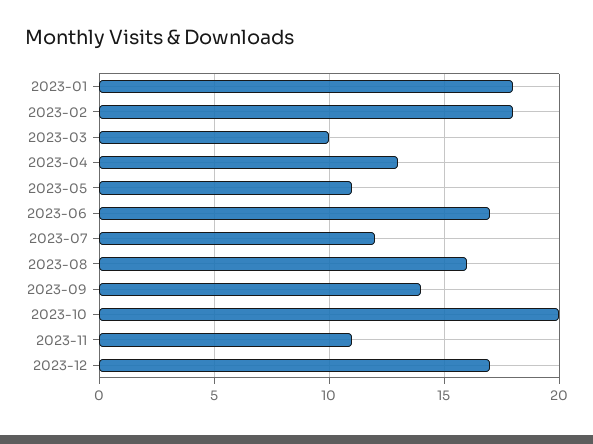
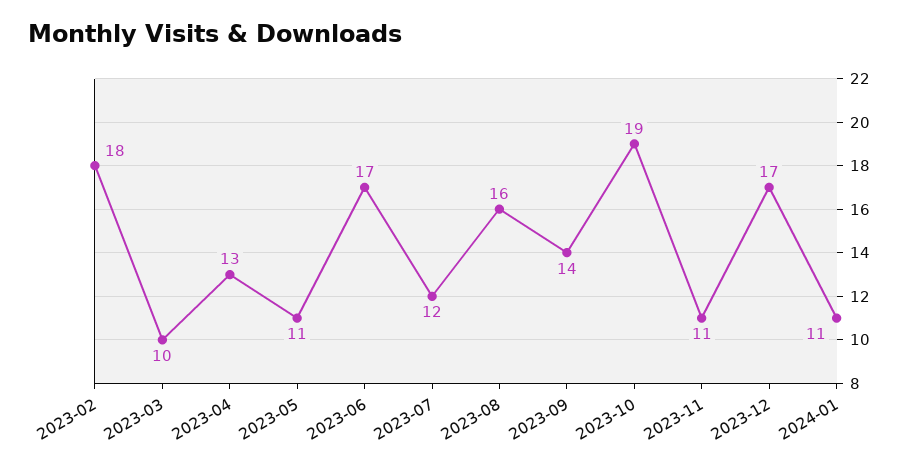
2023-01: 18 -> none
2023-10: 20 -> 19
2024-01: none -> 11

